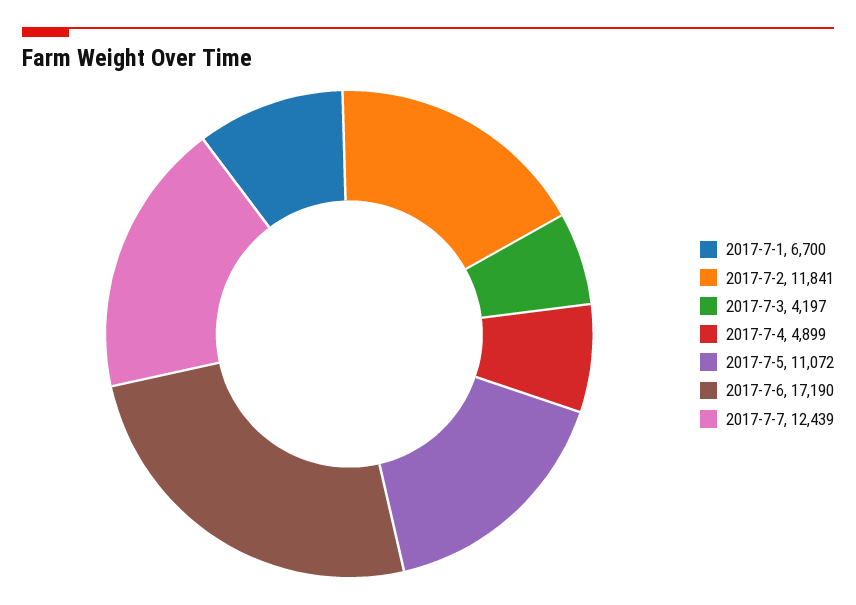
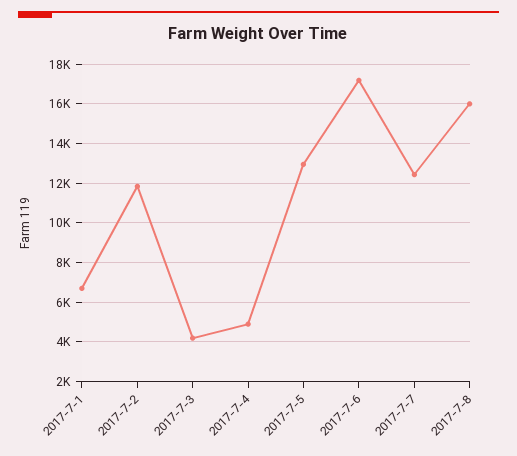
2017-7-5: 11072 -> 13000
2017-7-8: none -> 16000

